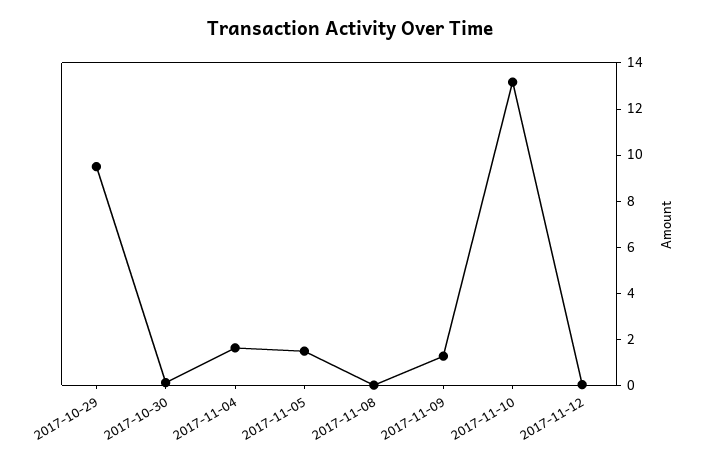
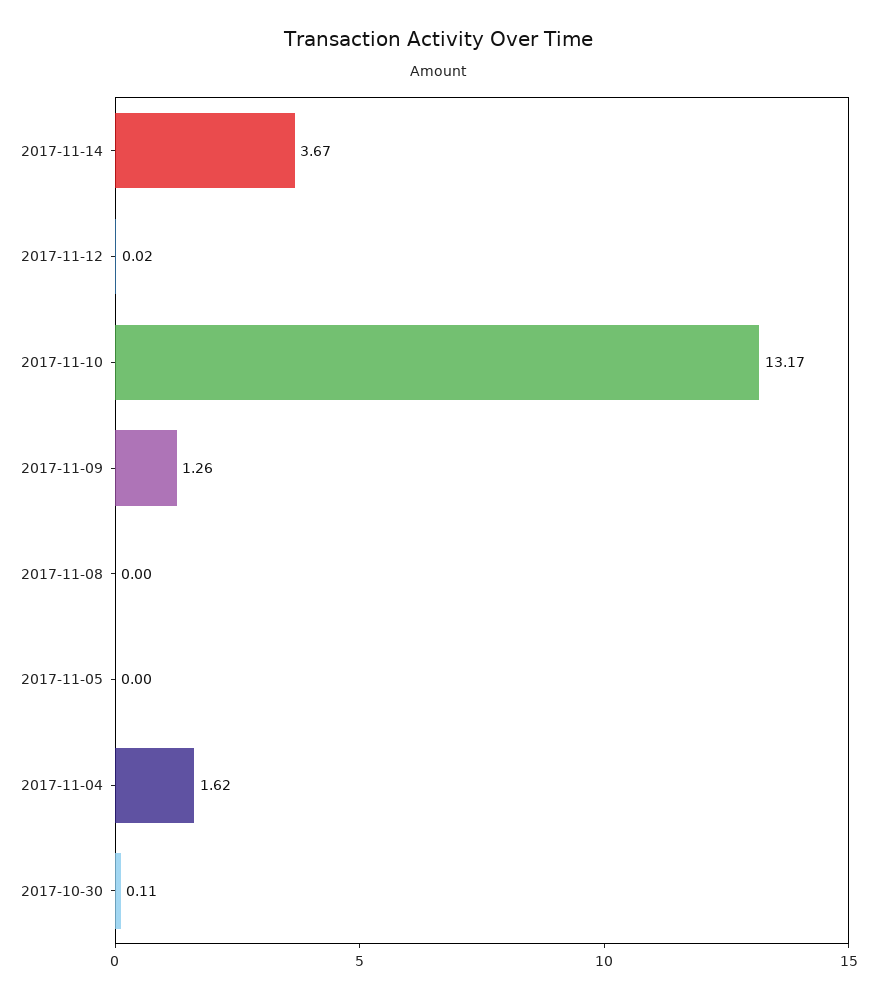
2017-10-29: 9.5 -> none
2017-11-05: 1.5 -> 0
2017-11-14: none -> 3.67

